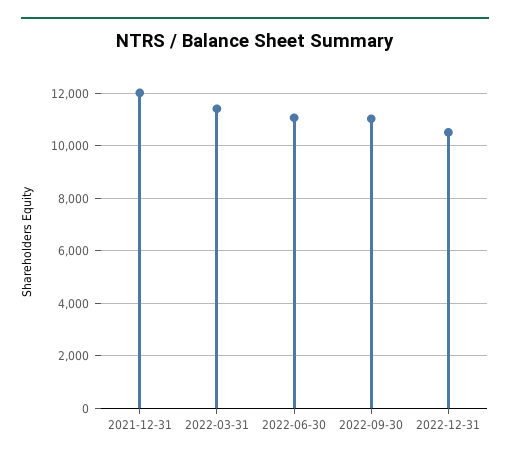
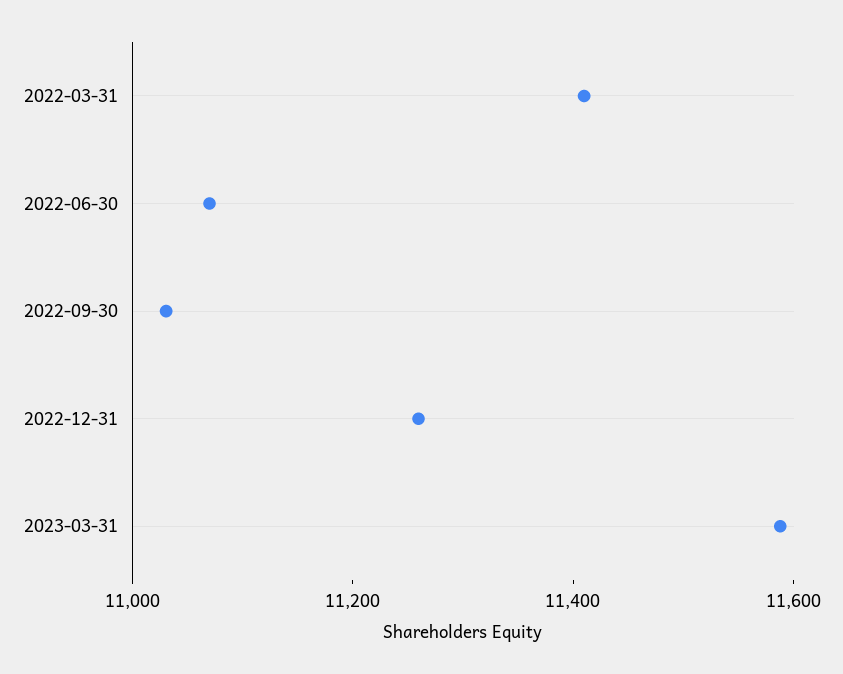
2021-12-31: 12000 -> none
2022-12-31: 10500 -> 11250
2023-03-31: none -> 11600

